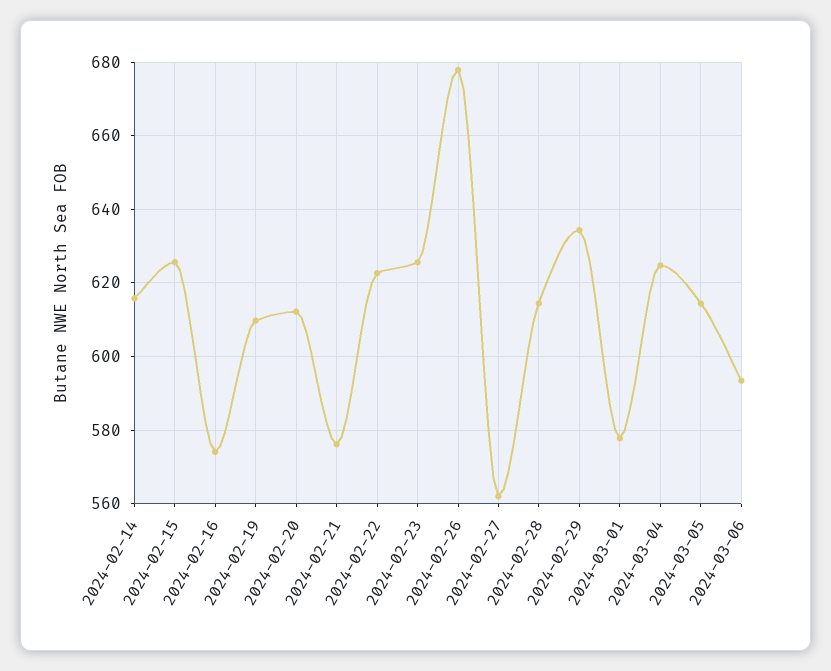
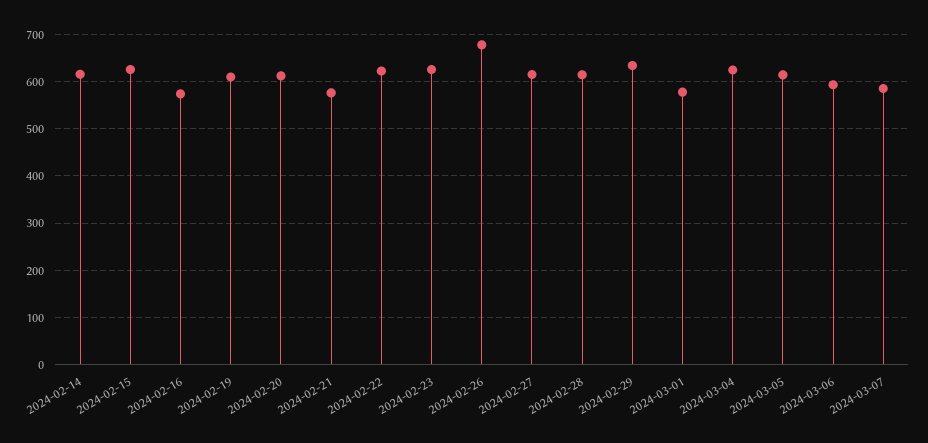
2024-02-27: 562 -> 620
2024-03-07: none -> 580

